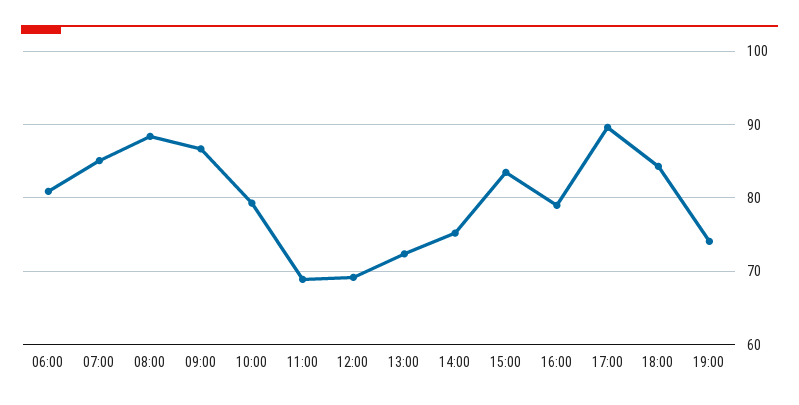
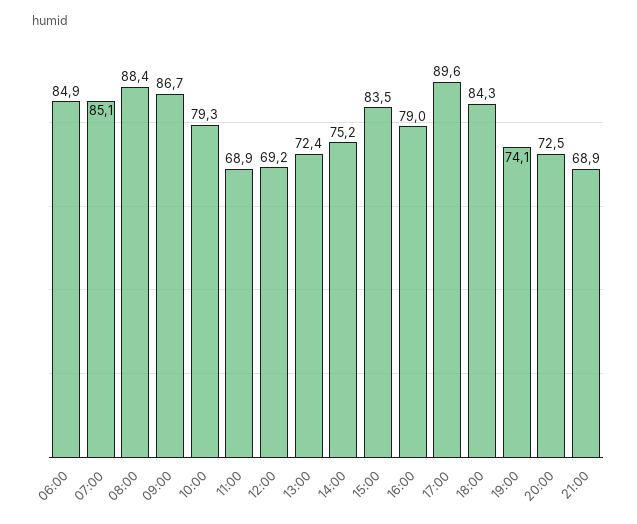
06:00: 81 -> 84.9
20:00: none -> 72.5
21:00: none -> 68.9

